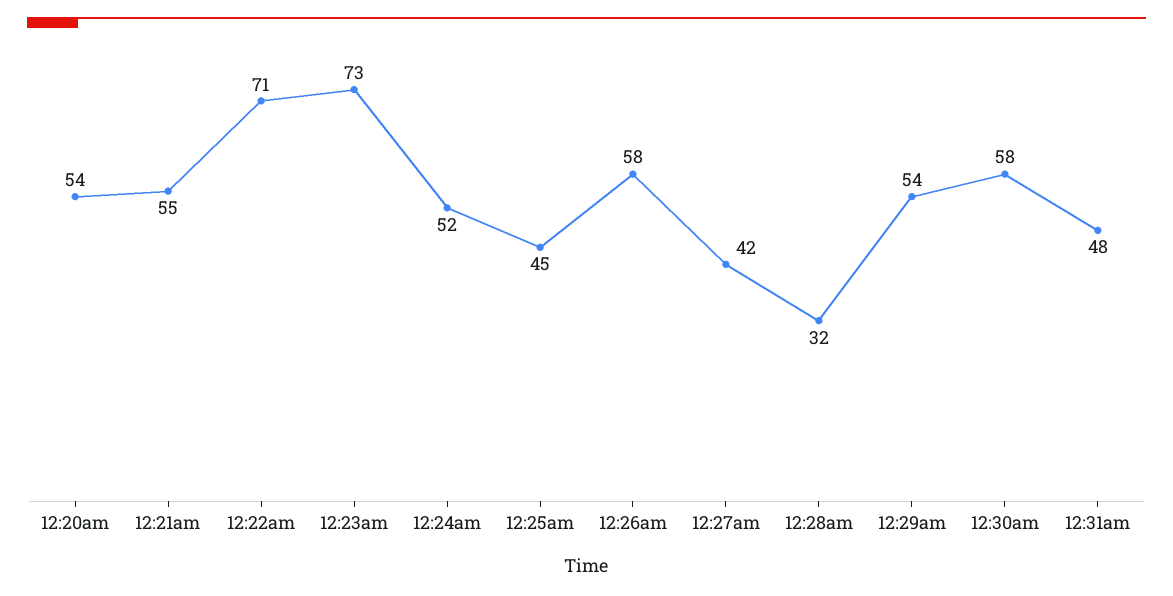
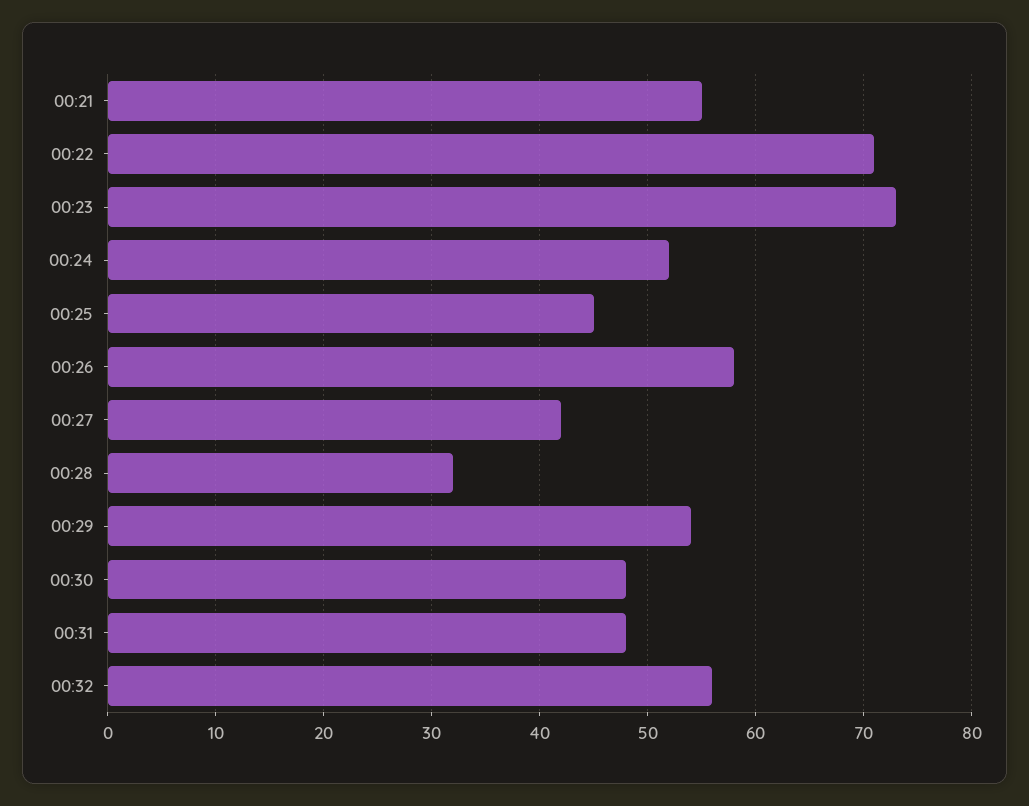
12:20am: 54 -> none
12:30am: 58 -> 48
00:32: none -> 56

